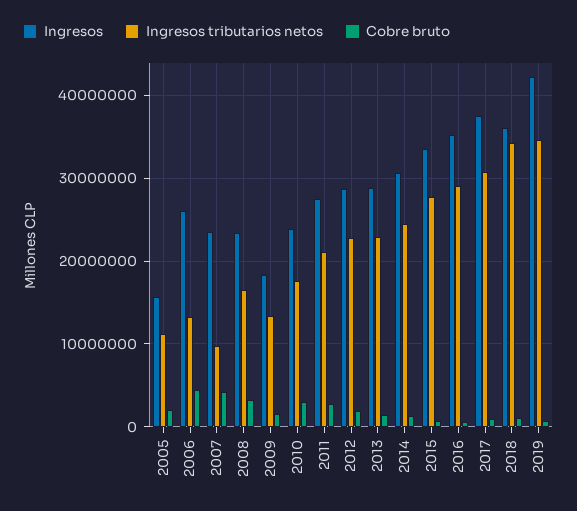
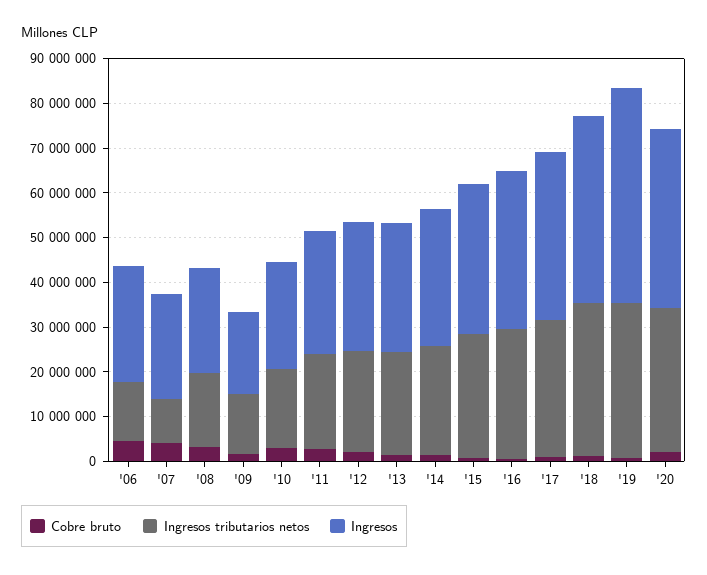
Ingresos, 2005: 16000000 -> none
Ingresos tributarios netos, 2005: 11000000 -> none
Cobre bruto, 2005: 2000000 -> none
Ingresos, 2018: 36000000 -> 42000000
Ingresos, 2019: 42000000 -> 48000000
Cobre bruto, '20: none -> 2000000
Ingresos tributarios netos, '20: none -> 32000000
Ingresos, '20: none -> 40000000

